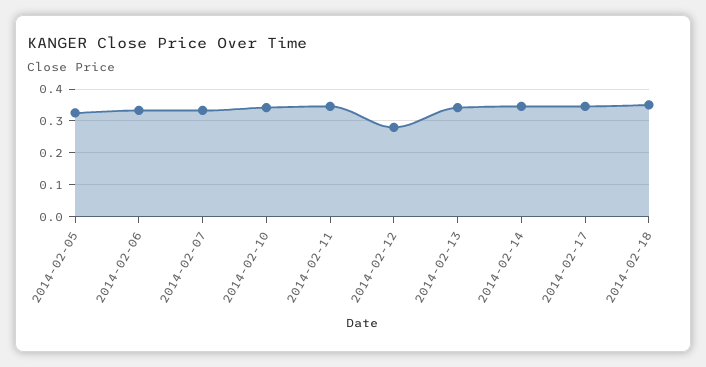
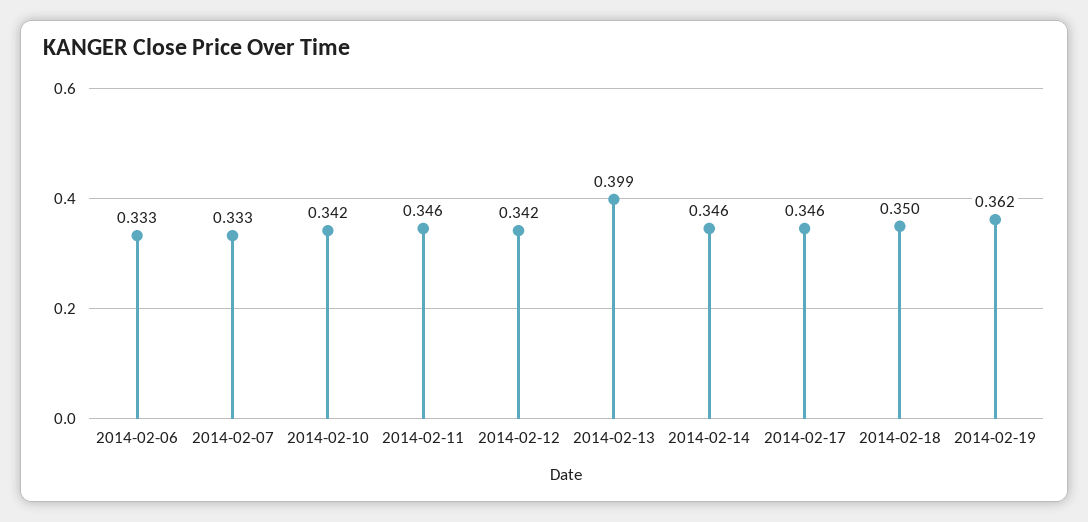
2014-02-05: 0.32 -> none
2014-02-12: 0.28 -> 0.342
2014-02-13: 0.34 -> 0.399
2014-02-19: none -> 0.362

